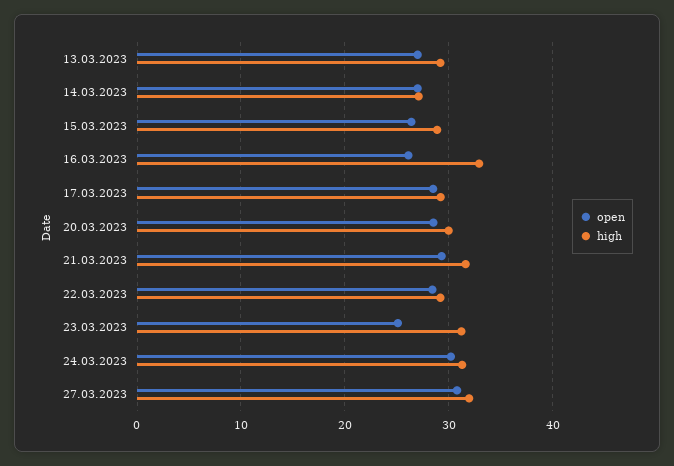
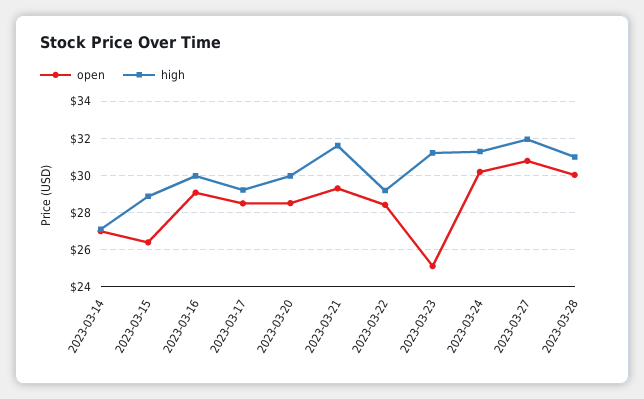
open, 13.03.2023: 27 -> none
high, 13.03.2023: 29 -> none
open, 16.03.2023: 26 -> 29
high, 16.03.2023: 33 -> 30
open, 2023-03-28: none -> 30
high, 2023-03-28: none -> 31

